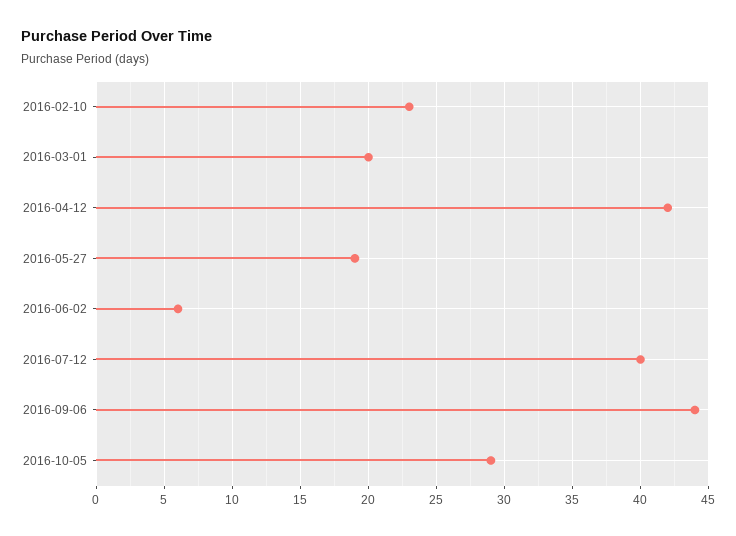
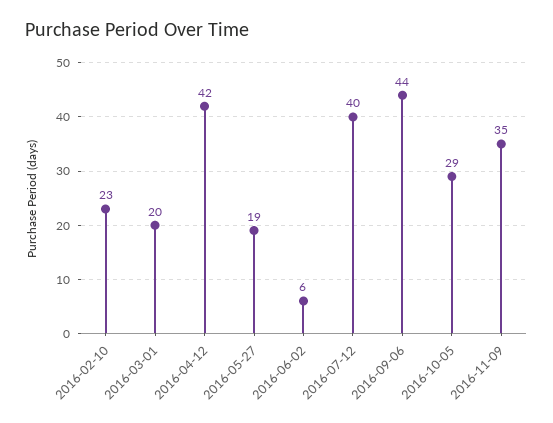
2016-11-09: none -> 35

